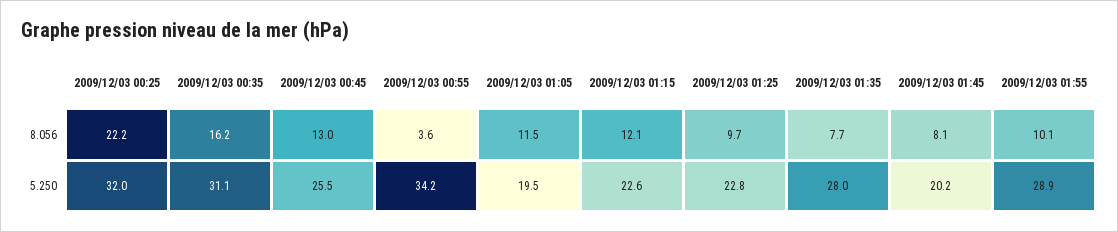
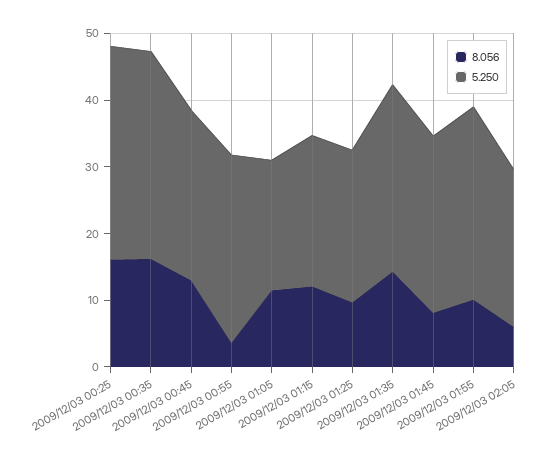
8.056, 2009/12/03 00:25: 22.2 -> 16
8.056, 2009/12/03 01:35: 7.7 -> 14
5.250, 2009/12/03 00:55: 34.2 -> 28
5.250, 2009/12/03 01:45: 20.2 -> 26
8.056, 2009/12/03 02:05: none -> 6
5.250, 2009/12/03 02:05: none -> 24

